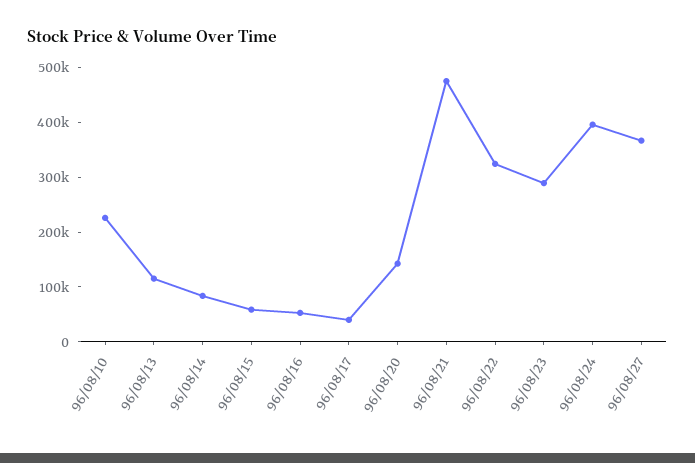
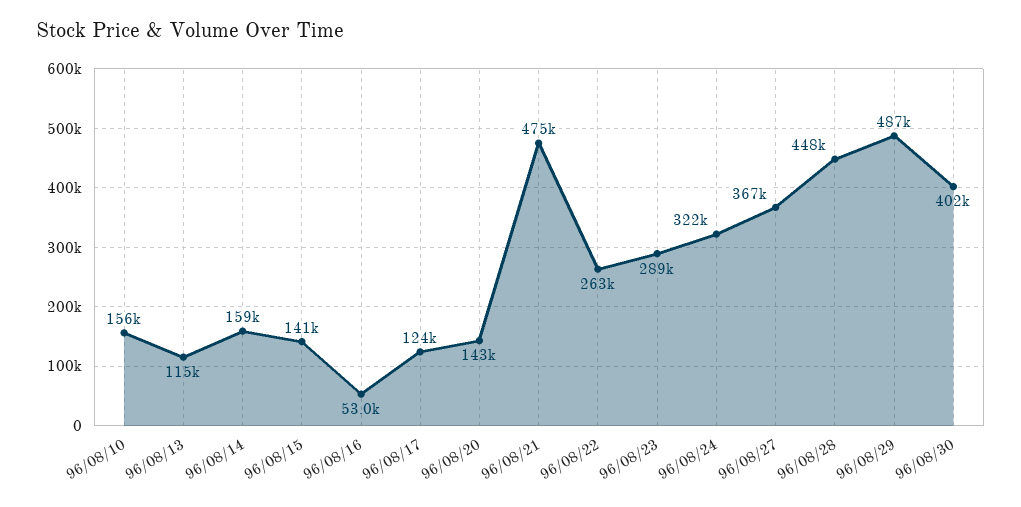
96/08/10: 220000 -> 156000
96/08/14: 80000 -> 159000
96/08/15: 60000 -> 141000
96/08/17: 40000 -> 124000
96/08/22: 320000 -> 263000
96/08/24: 400000 -> 322000
96/08/28: none -> 448000
96/08/29: none -> 487000
96/08/30: none -> 402000

